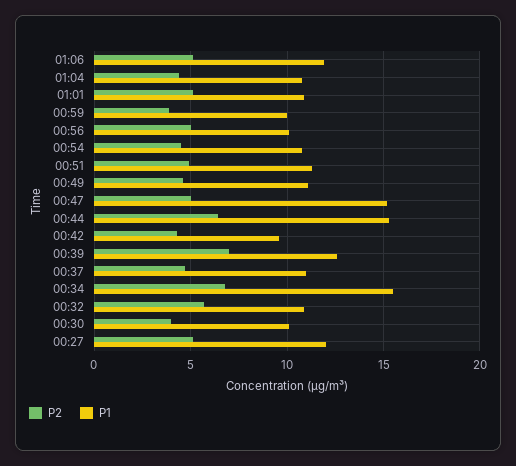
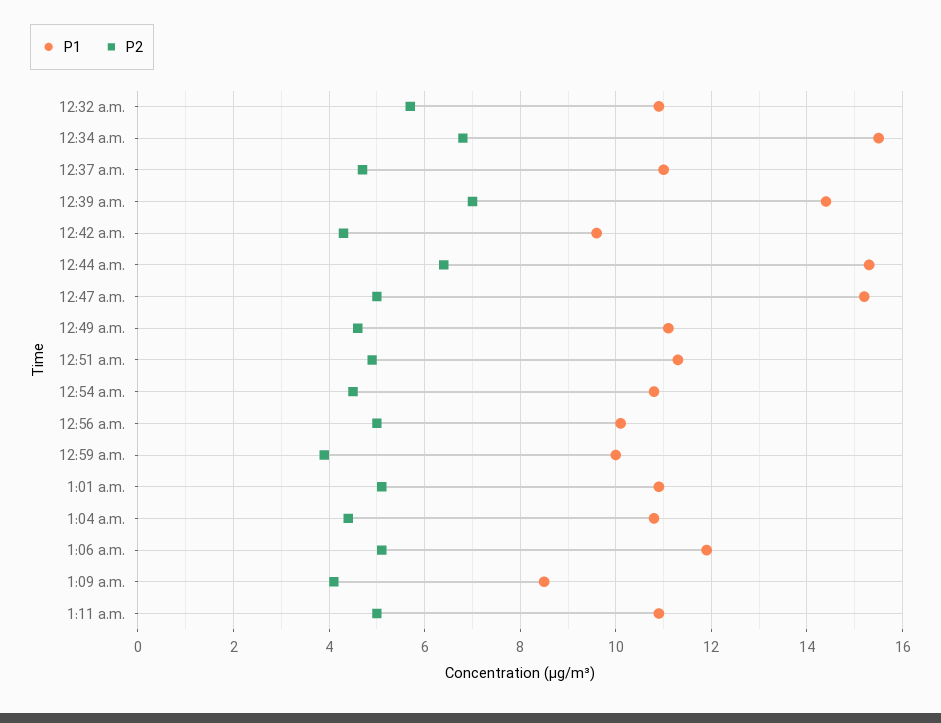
P1, 00:39: 12.5 -> 14.5
P2, 00:30: 4 -> none
P1, 00:30: 10 -> none
P2, 00:27: 5 -> none
P1, 00:27: 12 -> none
P1, 1:09 a.m.: none -> 8.5
P2, 1:09 a.m.: none -> 4
P1, 1:11 a.m.: none -> 11
P2, 1:11 a.m.: none -> 5

